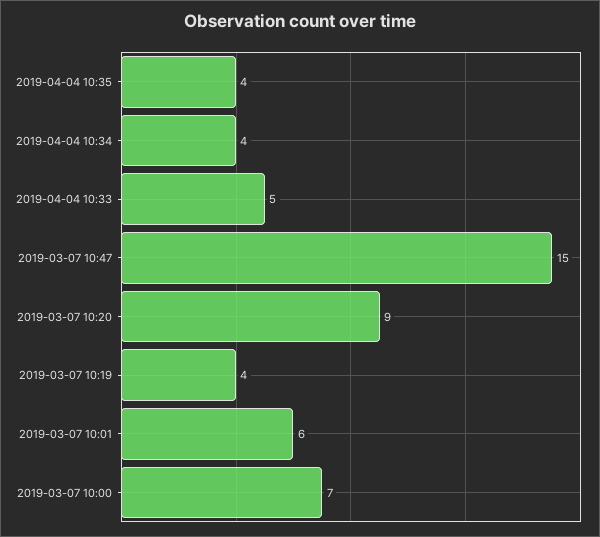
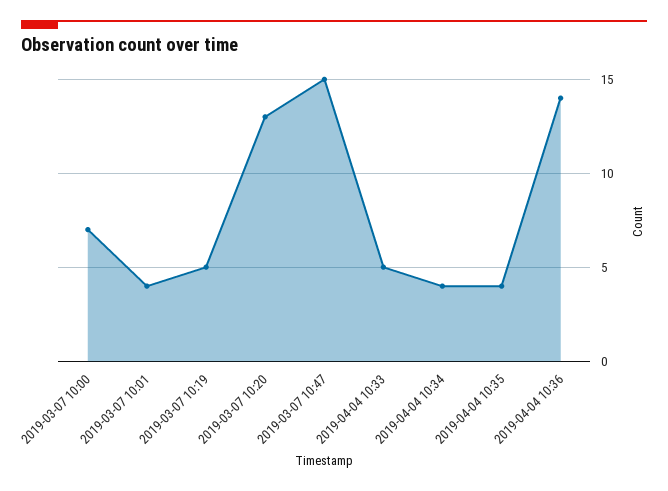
2019-03-07 10:20: 9 -> 13
2019-03-07 10:19: 4 -> 5
2019-03-07 10:01: 6 -> 4
2019-04-04 10:36: none -> 14

